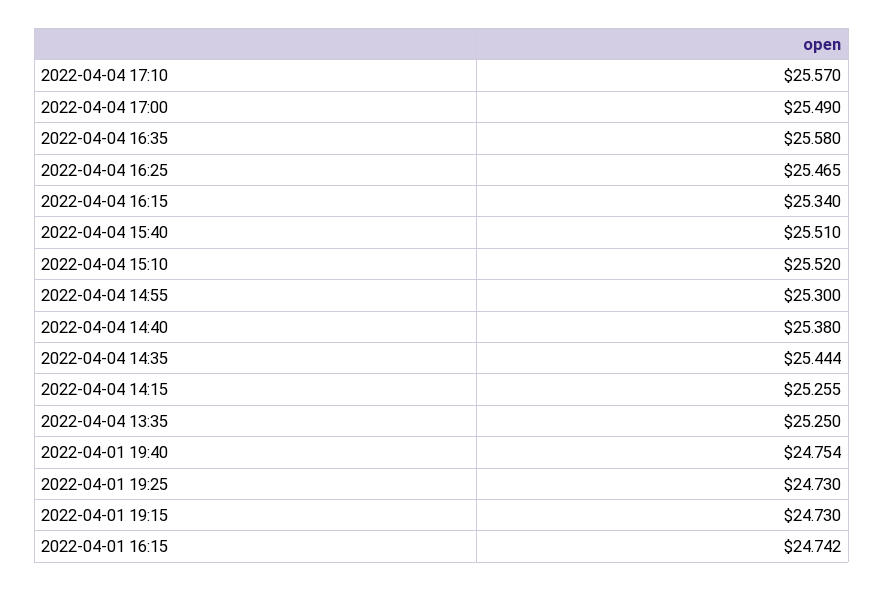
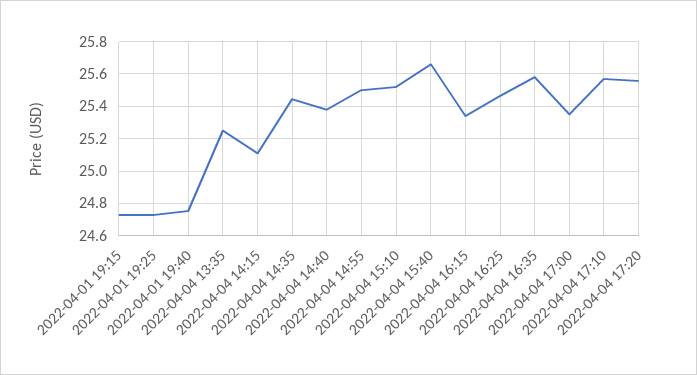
2022-04-04 17:00: 25.49 -> 25.35
2022-04-04 15:40: 25.51 -> 25.65
2022-04-04 14:55: 25.3 -> 25.5
2022-04-04 14:15: 25.255 -> 25.1
2022-04-01 16:15: 24.742 -> none
2022-04-04 17:20: none -> 25.55

